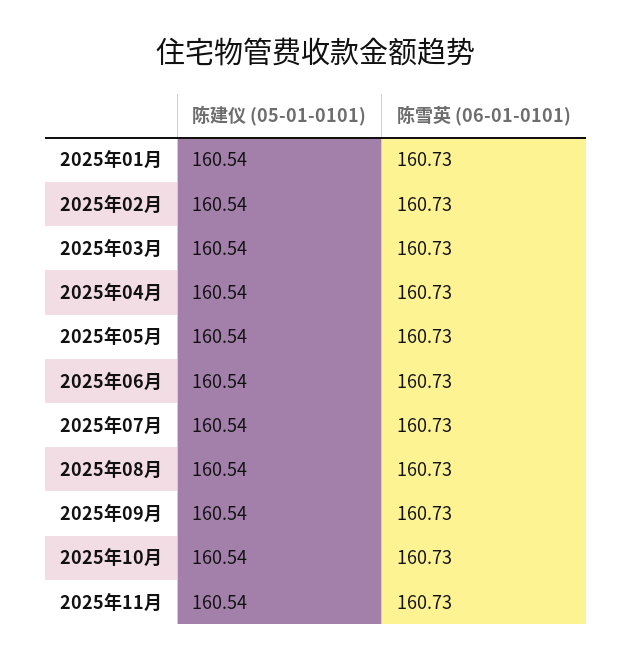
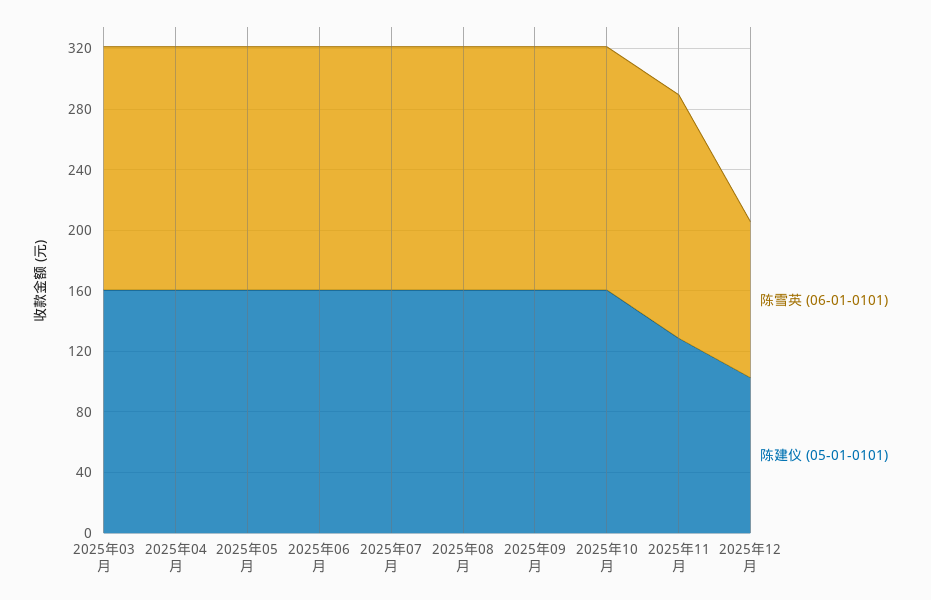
陈建仪 (05-01-0101), 2025年01月: 160.54 -> none
陈雪英 (06-01-0101), 2025年01月: 160.73 -> none
陈建仪 (05-01-0101), 2025年02月: 160.54 -> none
陈雪英 (06-01-0101), 2025年02月: 160.73 -> none
陈建仪 (05-01-0101), 2025年11月: 160.54 -> 130
陈雪英 (06-01-0101), 2025年12月: none -> 100
陈建仪 (05-01-0101), 2025年12月: none -> 100

